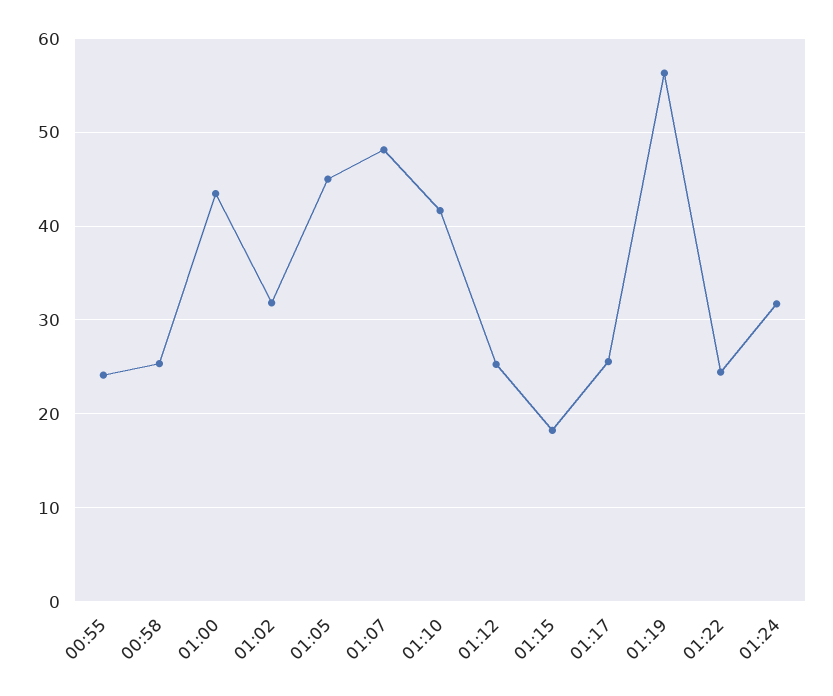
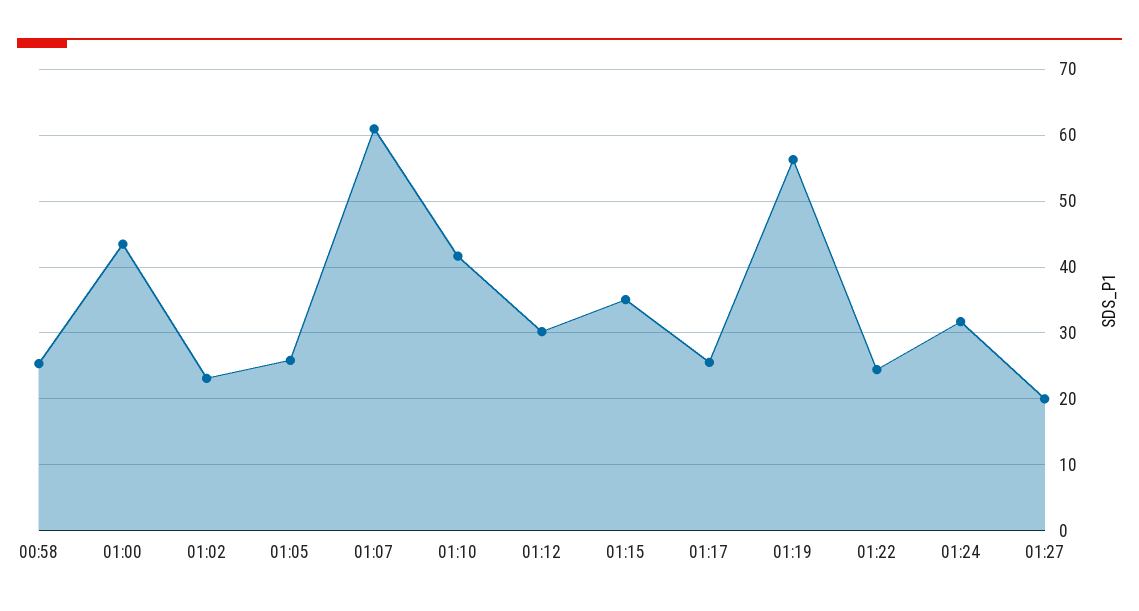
00:55: 24 -> none
01:02: 32 -> 23
01:05: 45 -> 26
01:07: 48 -> 61
01:12: 25 -> 30
01:15: 18 -> 35
01:27: none -> 20

